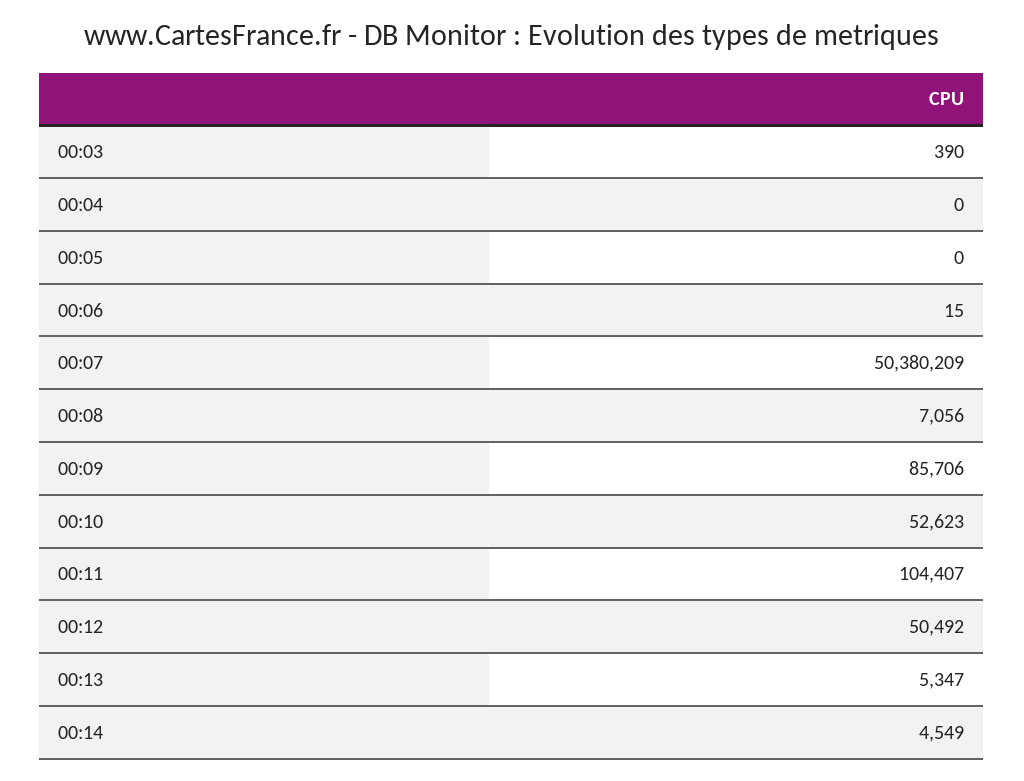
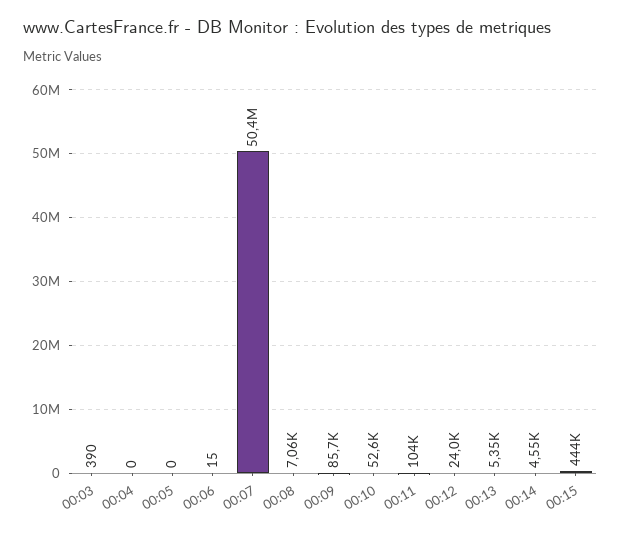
00:12: 50492 -> 24000
00:15: none -> 444000

